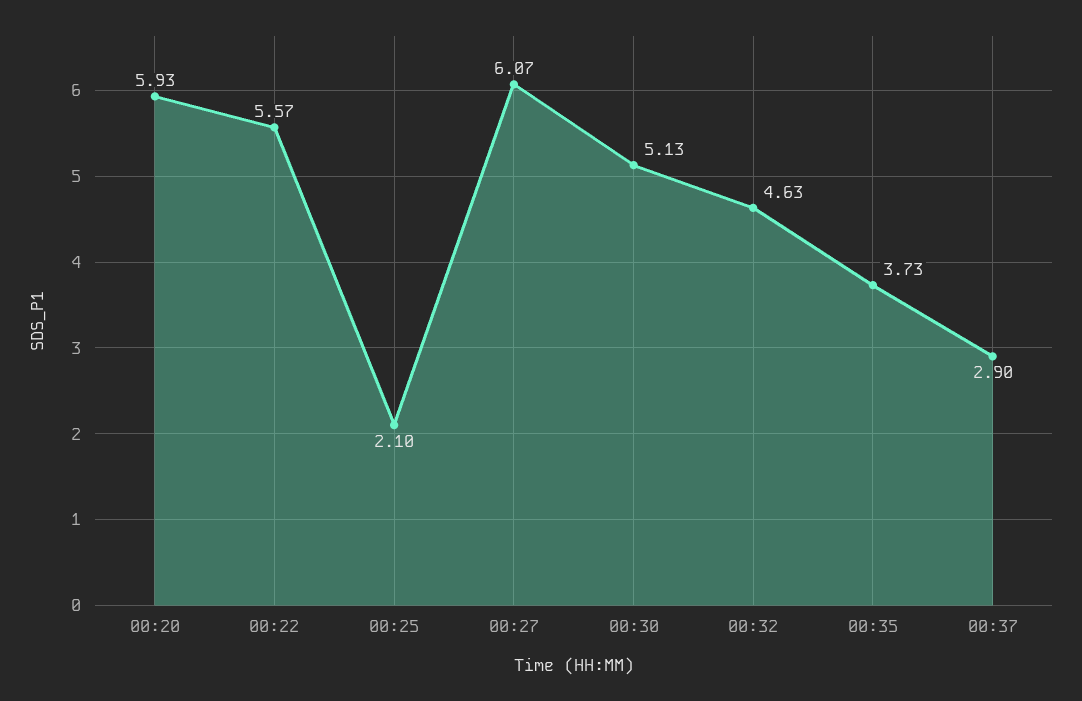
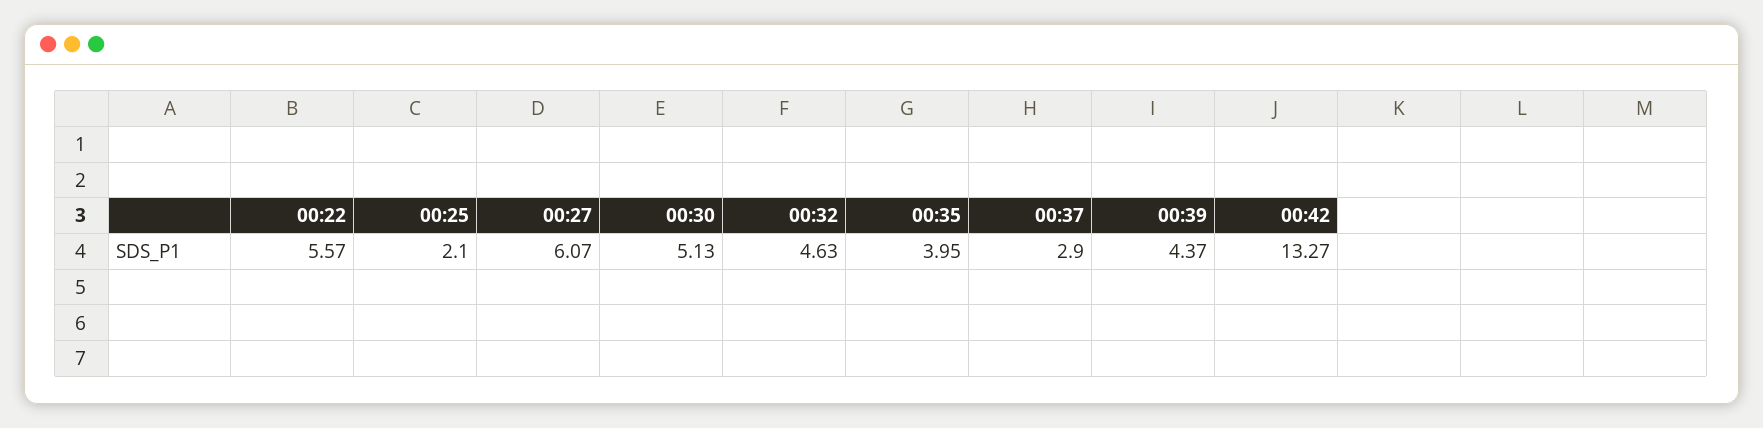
00:20: 5.93 -> none
00:35: 3.73 -> 3.95
00:39: none -> 4.37
00:42: none -> 13.27

